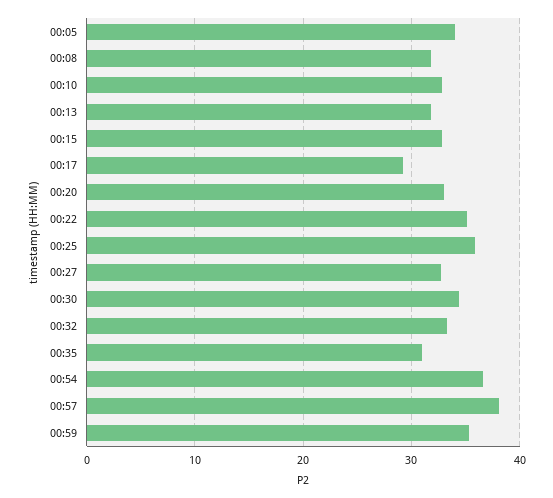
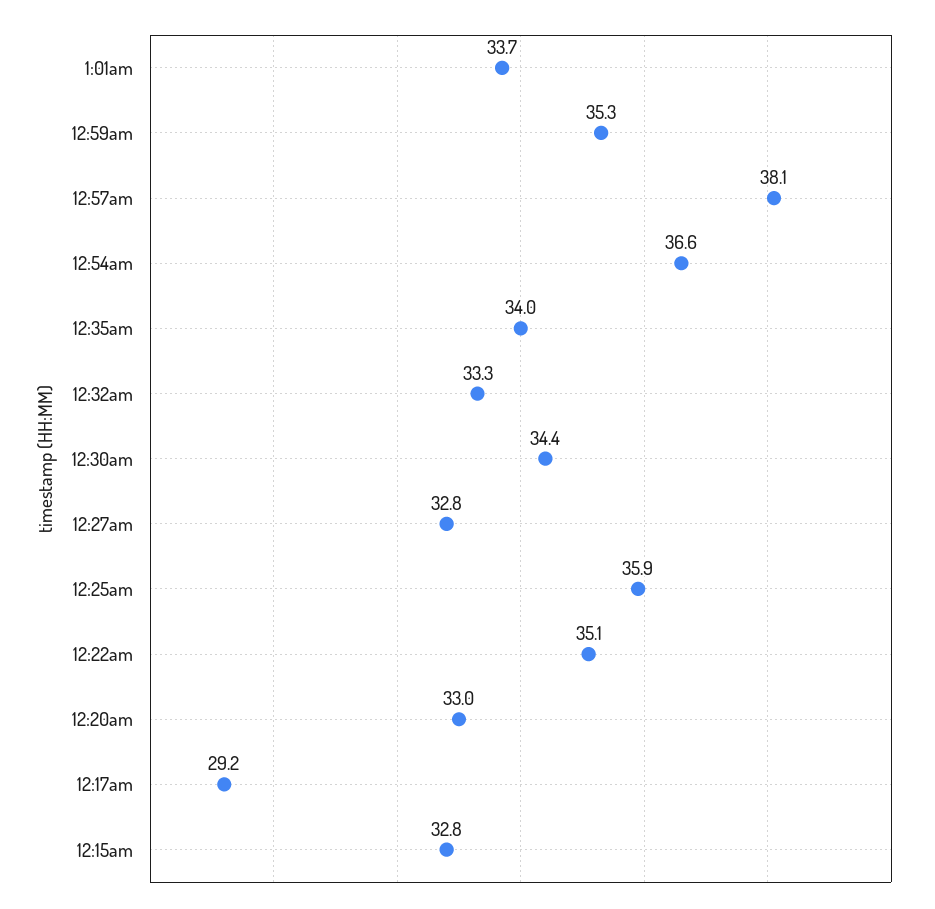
00:05: 34 -> none
00:08: 32 -> none
00:10: 33 -> none
00:13: 32 -> none
00:35: 31 -> 34
1:01am: none -> 33.7

